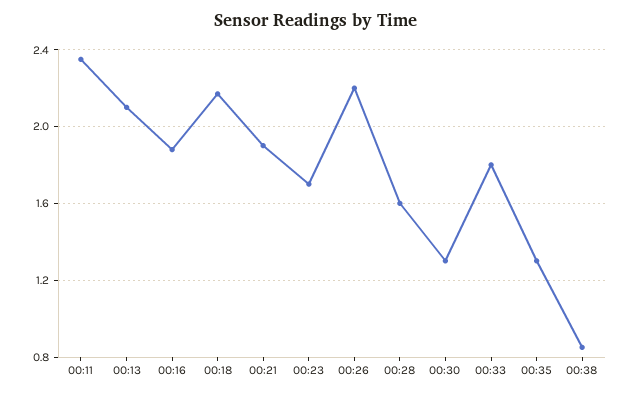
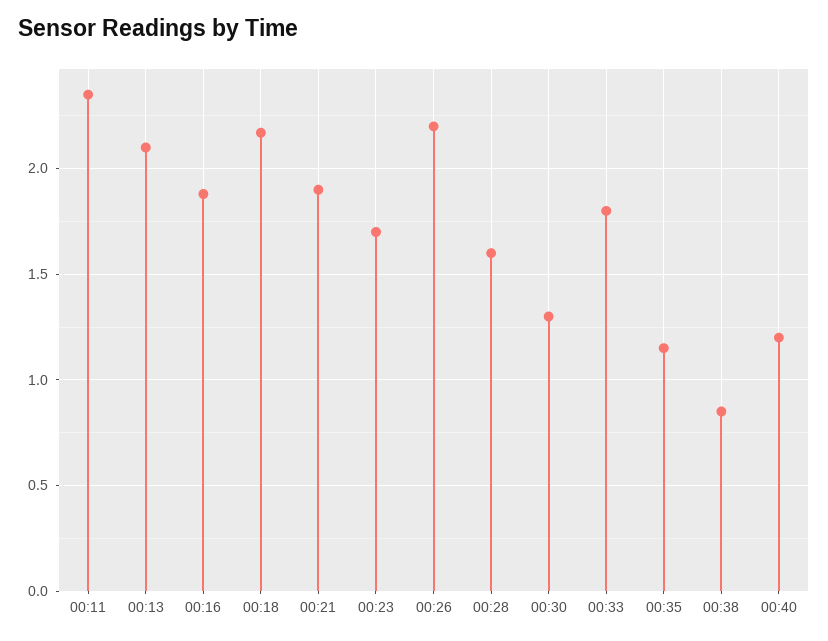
00:35: 1.3 -> 1.15
00:40: none -> 1.2

